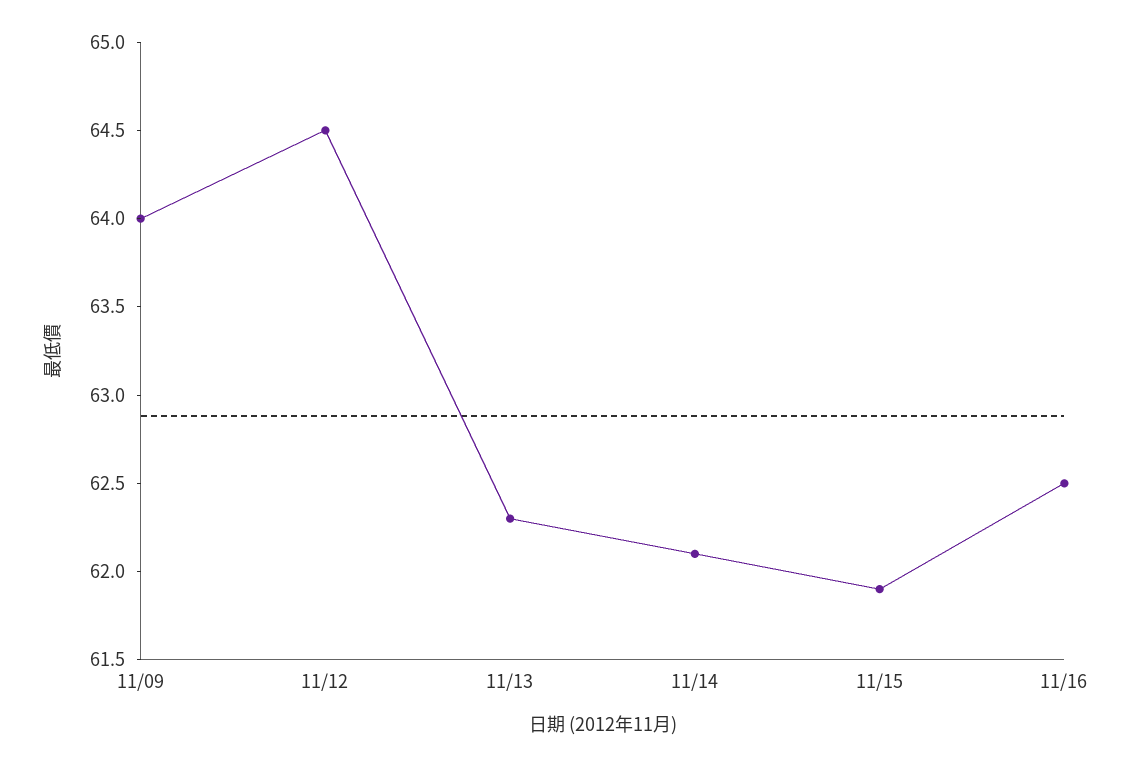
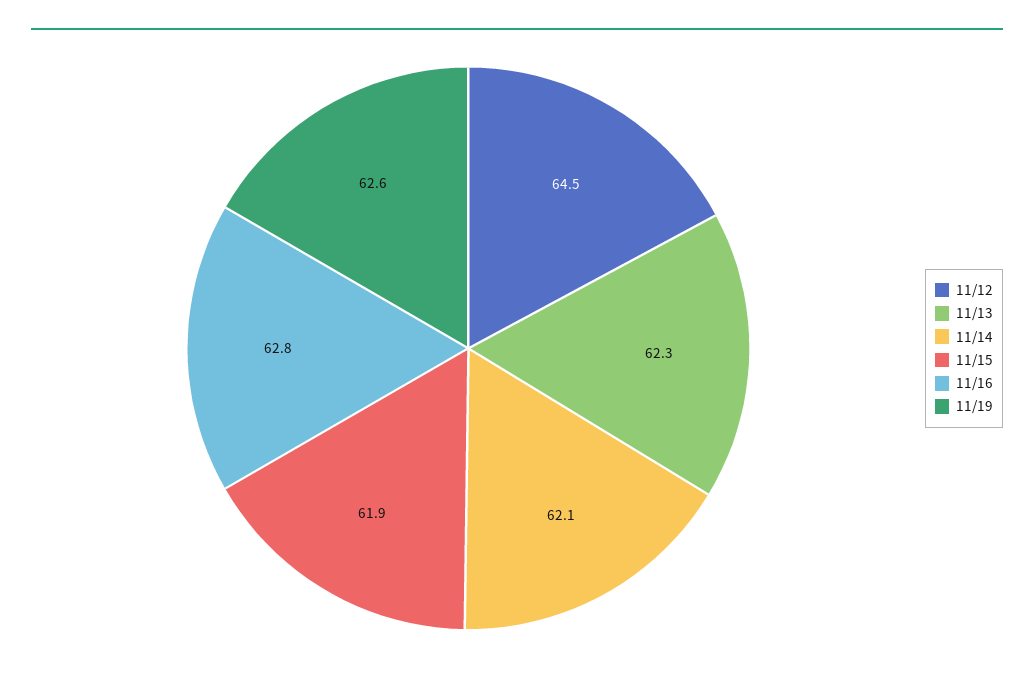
11/09: 64 -> none
11/16: 62.5 -> 62.8
11/19: none -> 62.6

